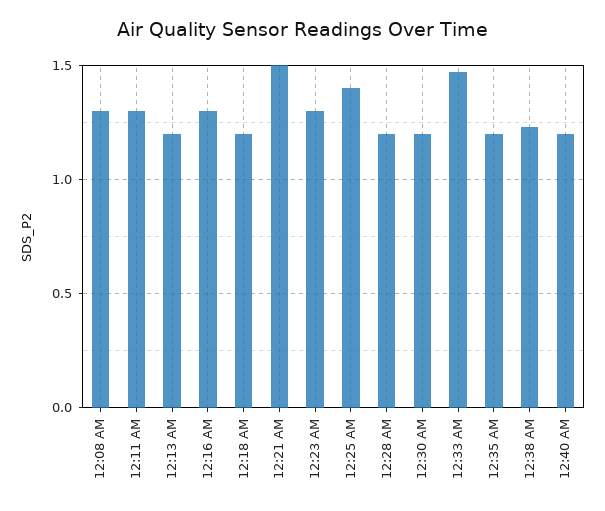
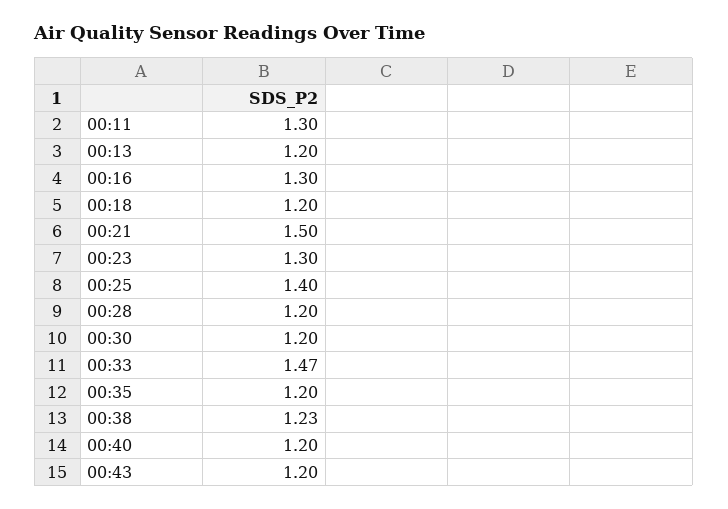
12:08 AM: 1.3 -> none
00:43: none -> 1.2

